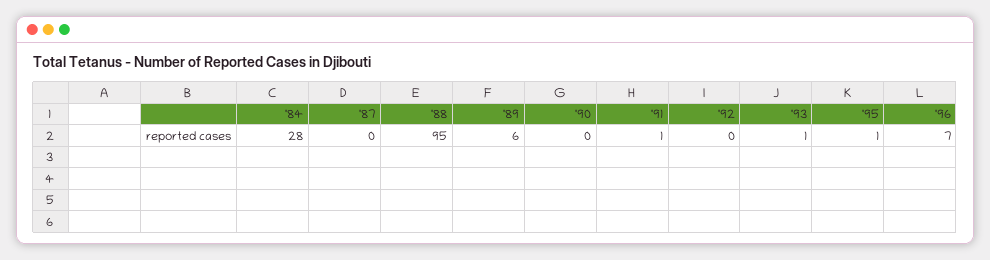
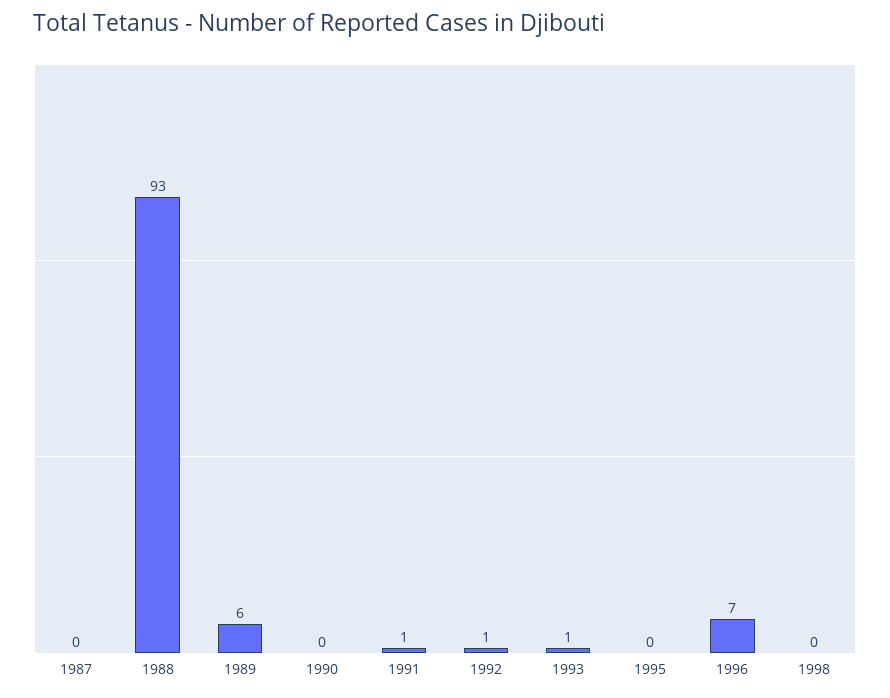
'84: 28 -> none
'88: 95 -> 93
'92: 0 -> 1
'95: 1 -> 0
1998: none -> 0

